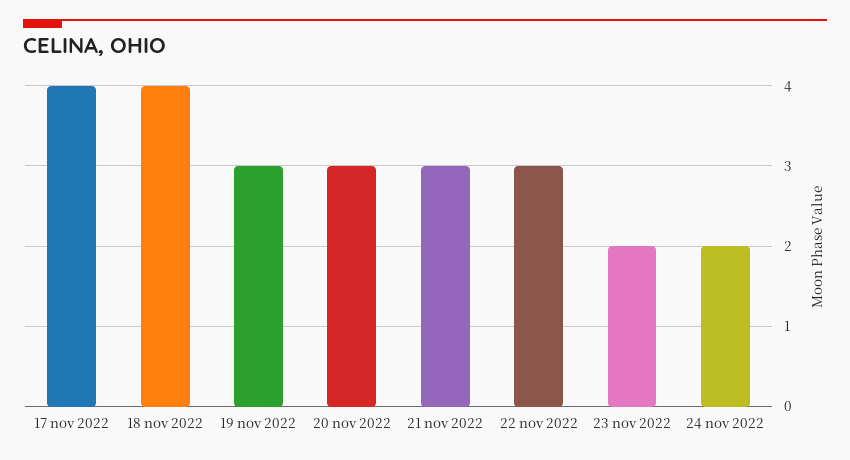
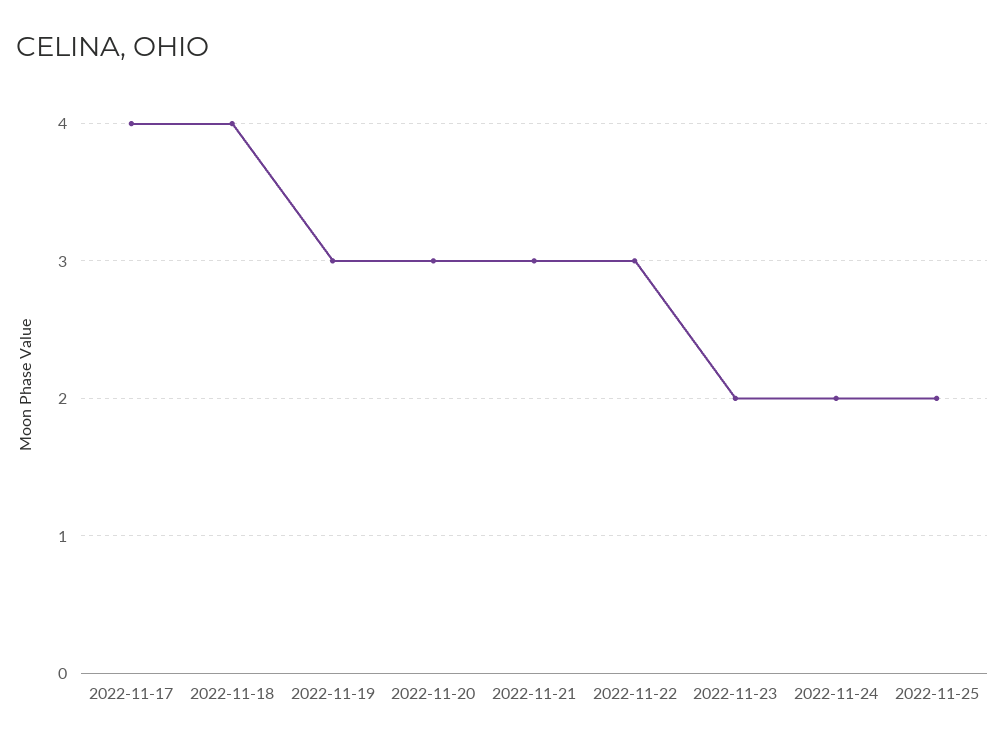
2022-11-25: none -> 2

